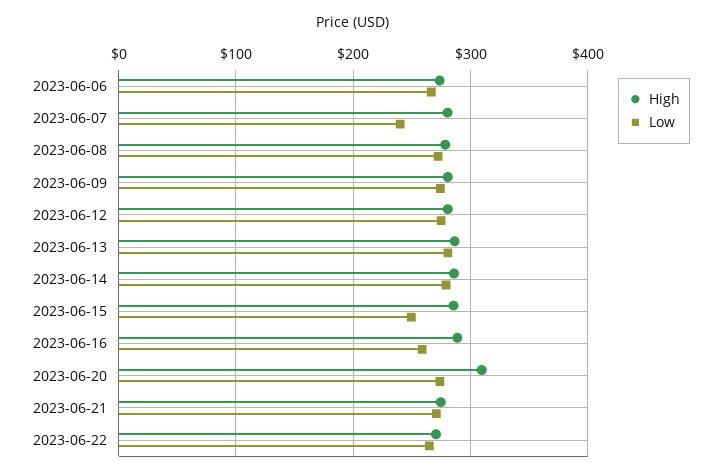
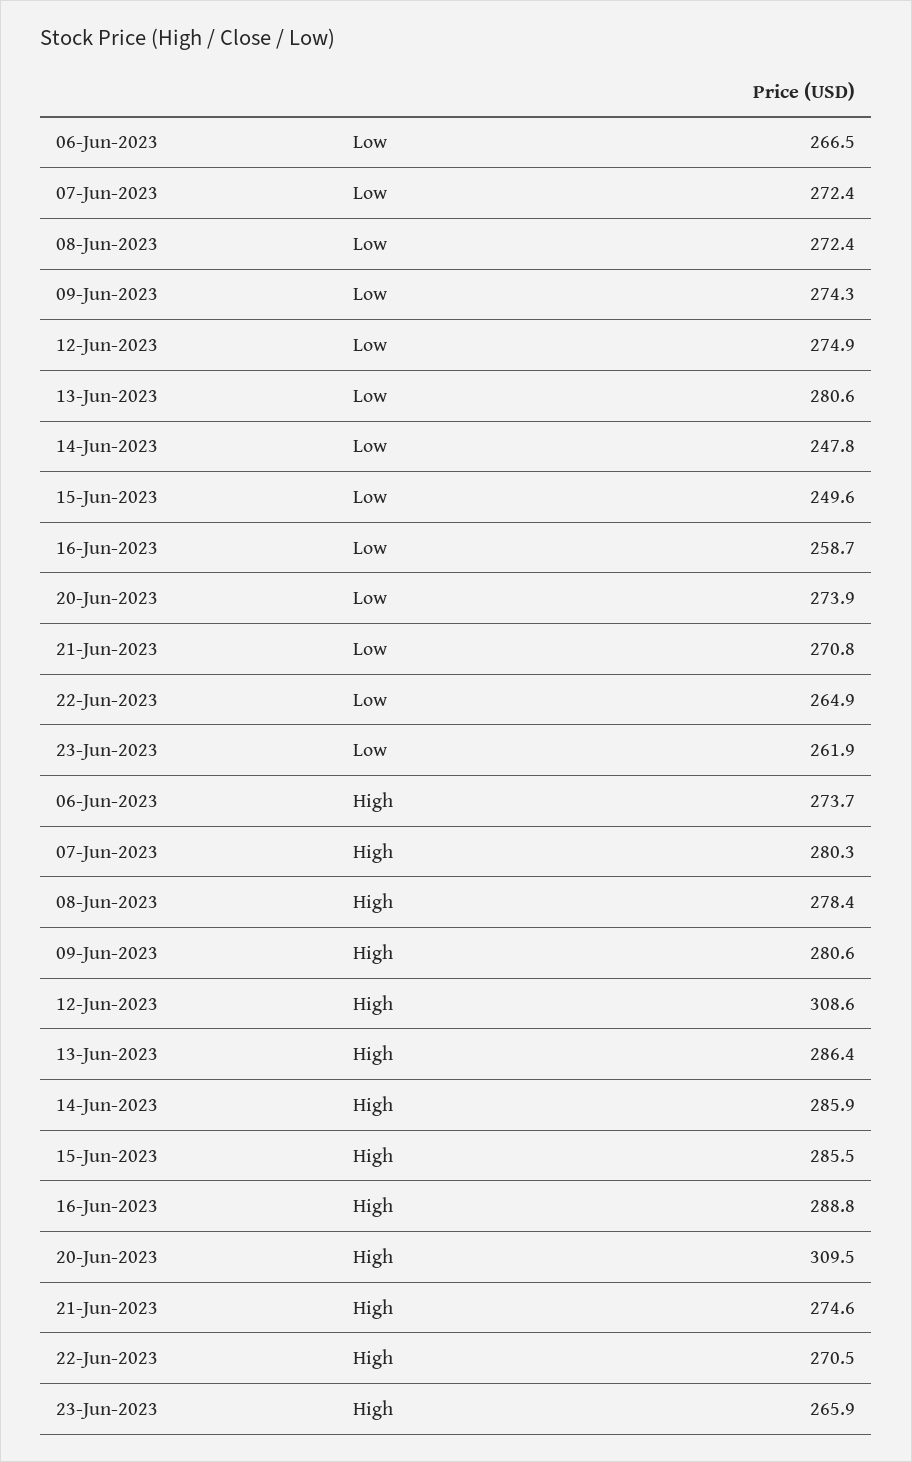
Low, 2023-06-07: 240 -> 272.4
High, 2023-06-12: 280 -> 308.6
Low, 2023-06-14: 280 -> 247.8
Low, 23-Jun-2023: none -> 261.9
High, 23-Jun-2023: none -> 265.9

